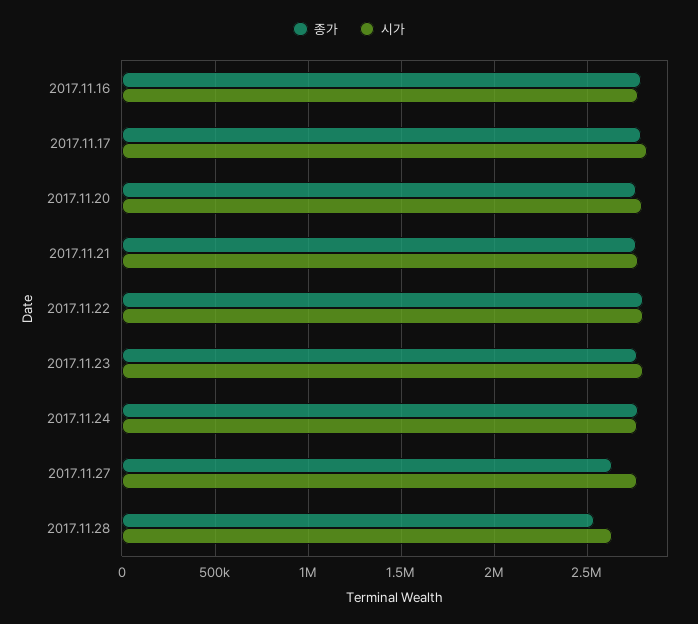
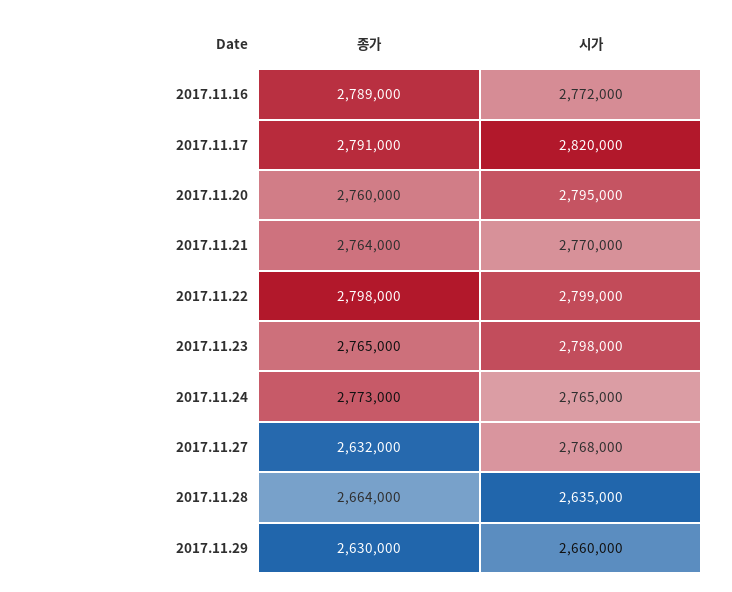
종가, 2017.11.28: 2550000 -> 2664000
종가, 2017.11.29: none -> 2630000
시가, 2017.11.29: none -> 2660000

